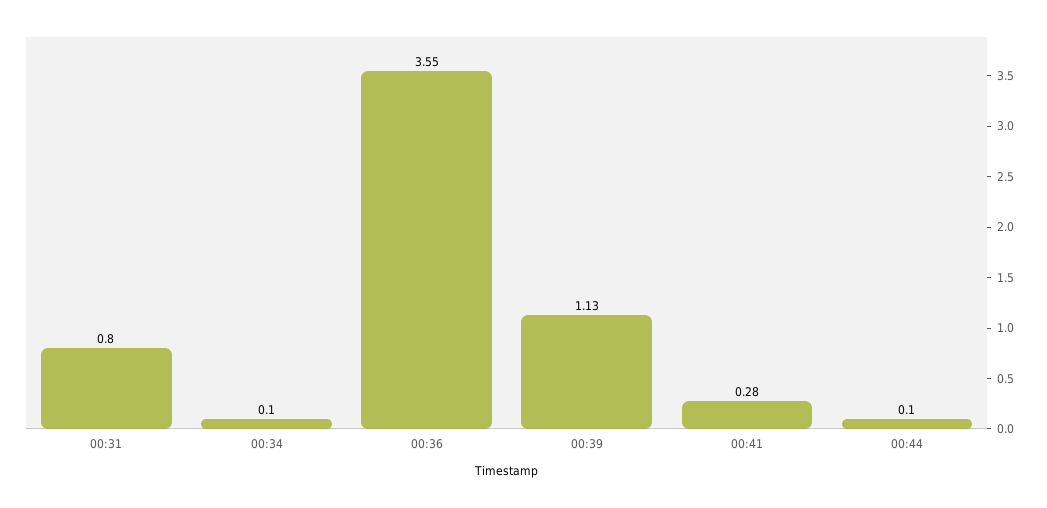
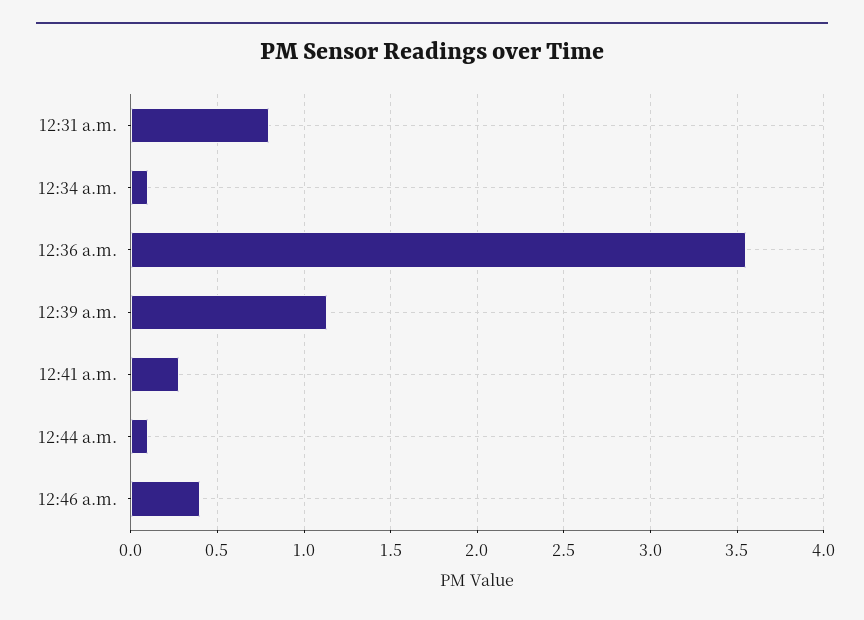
12:46 a.m.: none -> 0.4

